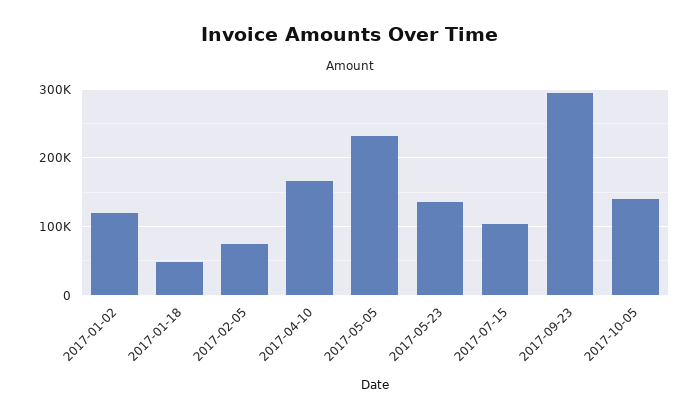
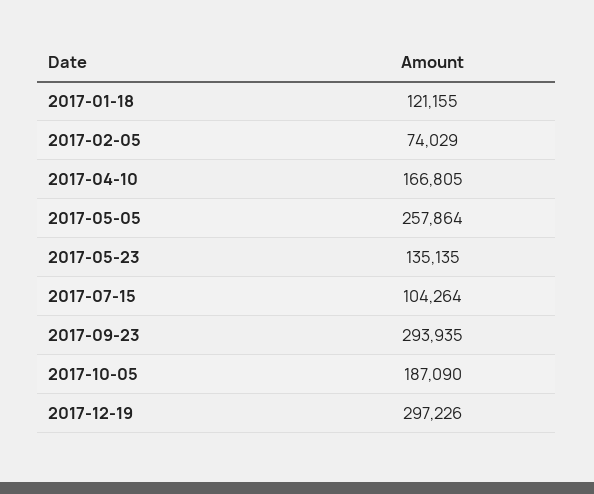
2017-01-02: 120000 -> none
2017-01-18: 50000 -> 121155
2017-05-05: 230000 -> 257864
2017-10-05: 140000 -> 187090
2017-12-19: none -> 297226

